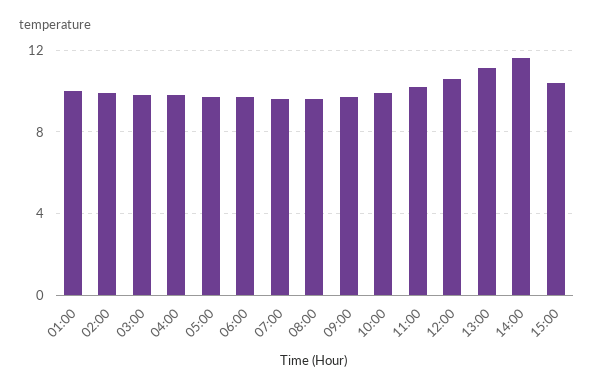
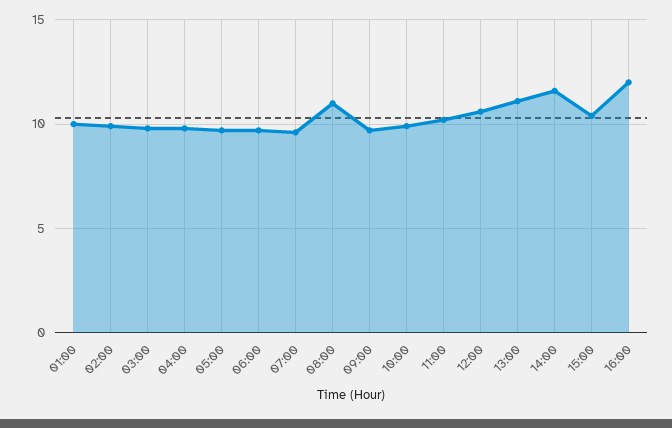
08:00: 9.5 -> 11
16:00: none -> 12

